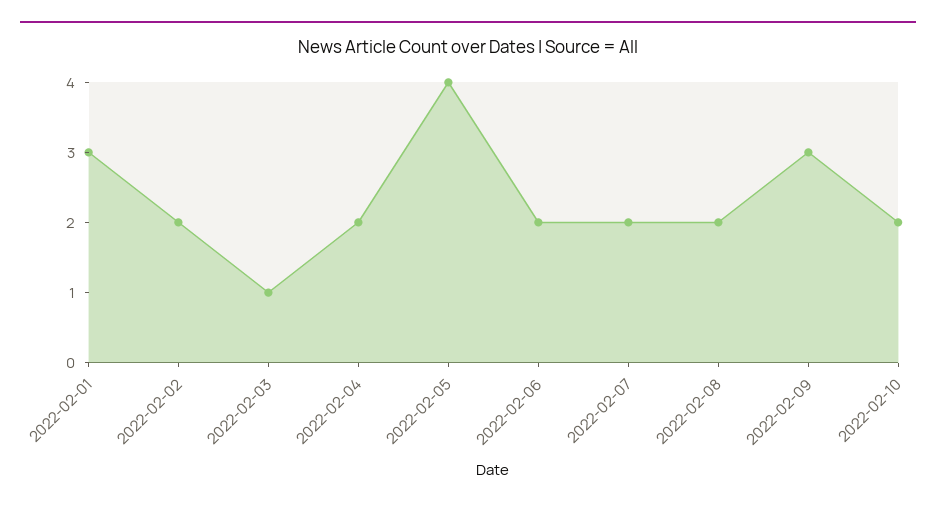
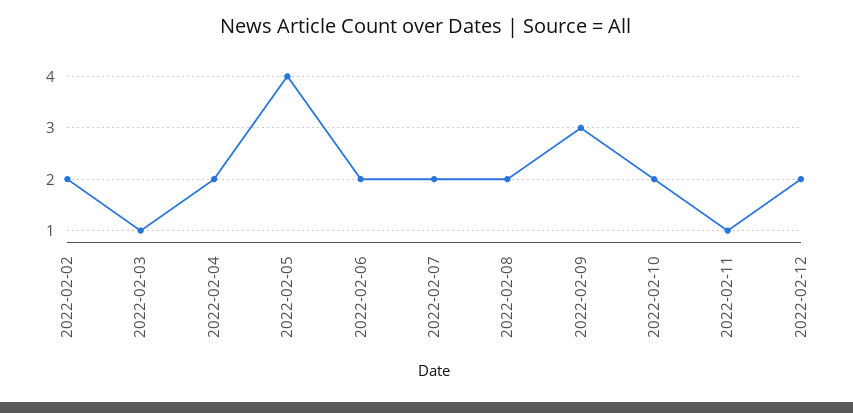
2022-02-01: 3 -> none
2022-02-11: none -> 1
2022-02-12: none -> 2

